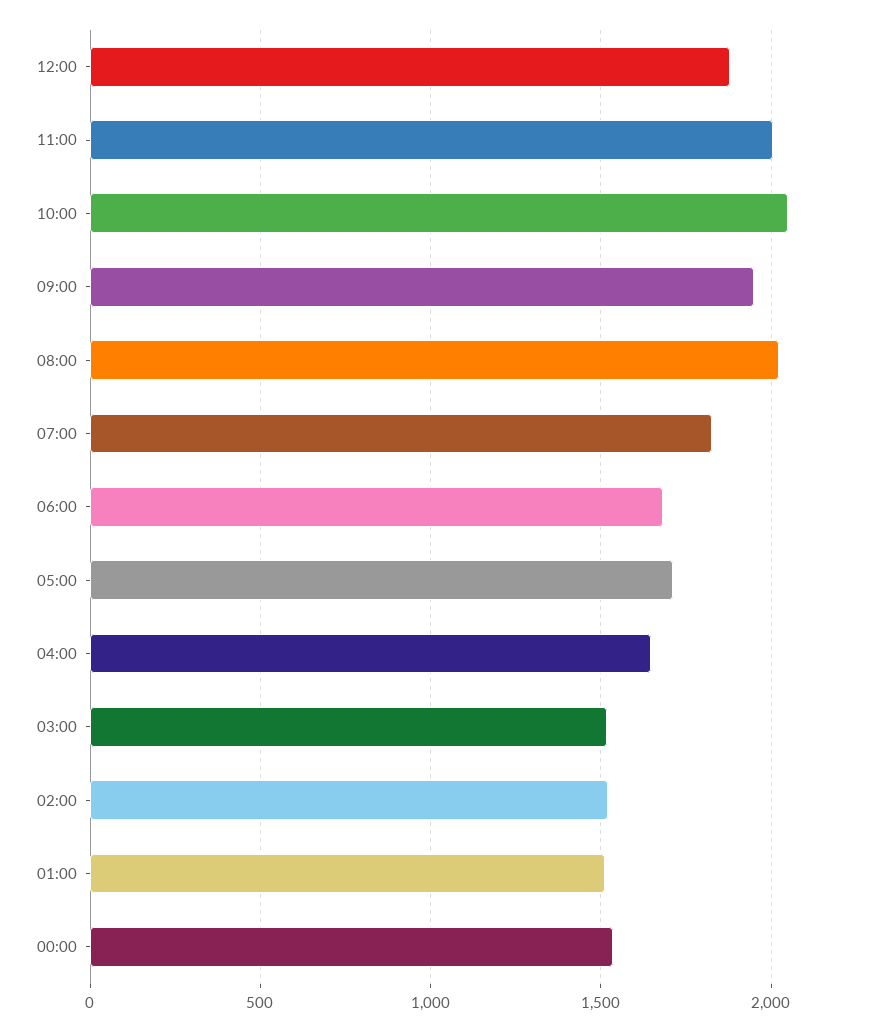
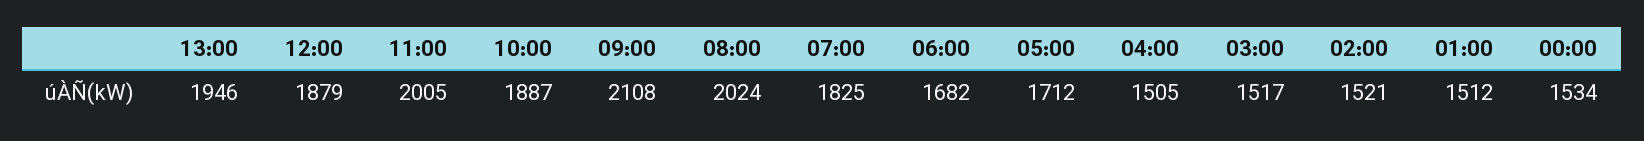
10:00: 2050 -> 1887
09:00: 1950 -> 2108
04:00: 1650 -> 1505
13:00: none -> 1946

